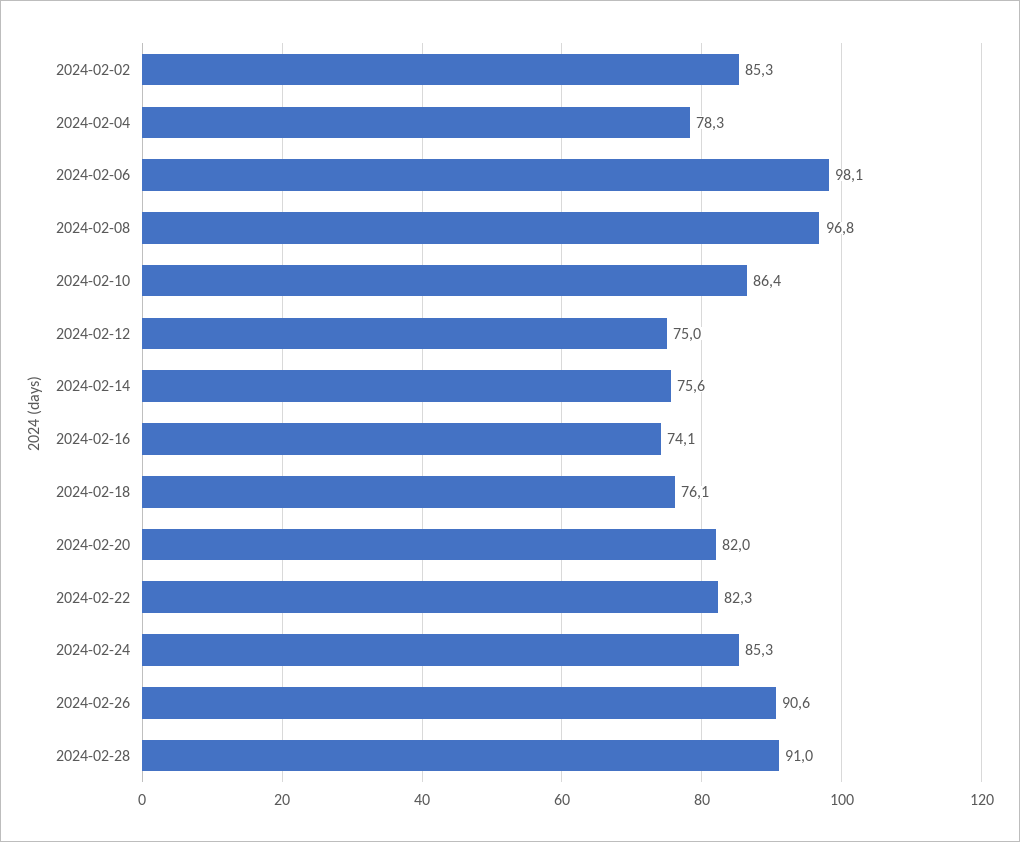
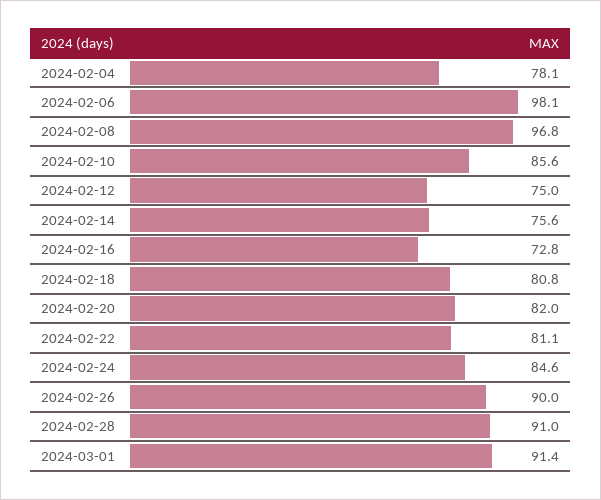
2024-02-02: 85.3 -> none
2024-02-04: 78.3 -> 78.1
2024-02-10: 86.4 -> 85.6
2024-02-16: 74.1 -> 72.8
2024-02-18: 76.1 -> 80.8
2024-02-22: 82.3 -> 81.1
2024-02-24: 85.3 -> 84.6
2024-02-26: 90.6 -> 90
2024-03-01: none -> 91.4

